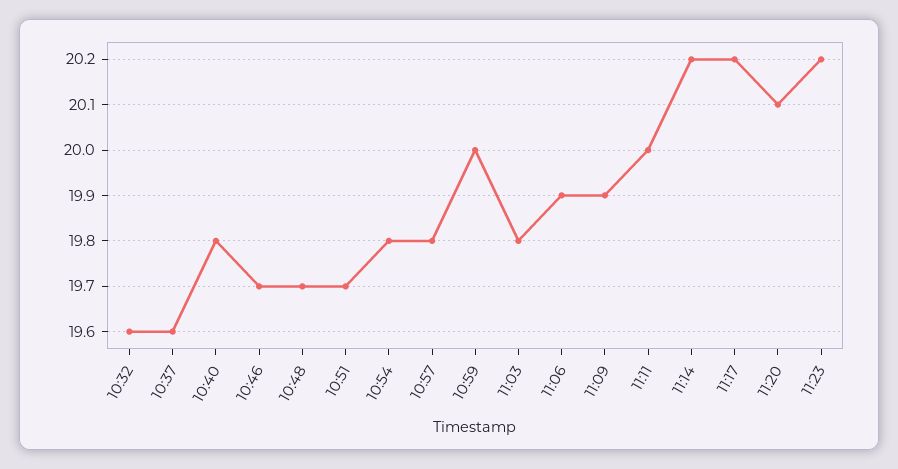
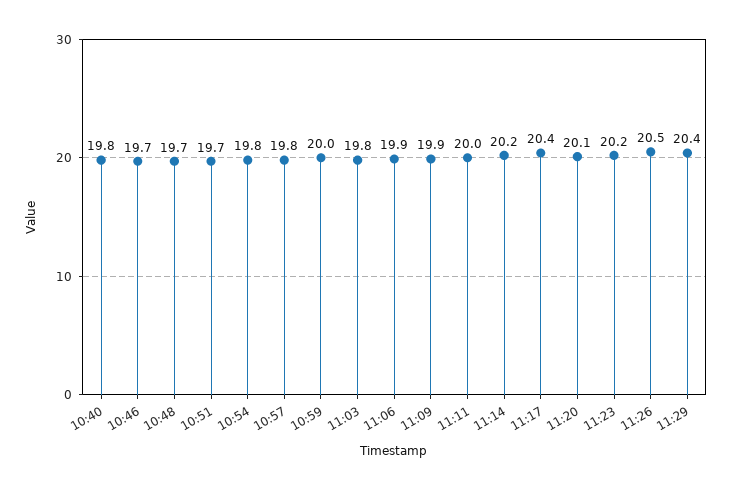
10:32: 19.6 -> none
10:37: 19.6 -> none
11:17: 20.2 -> 20.4
11:26: none -> 20.5
11:29: none -> 20.4

